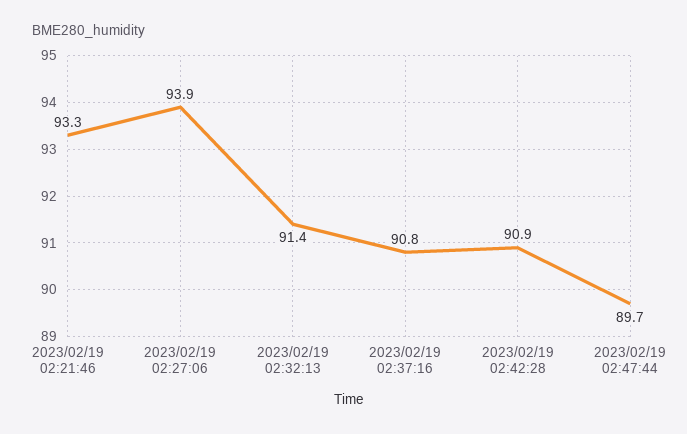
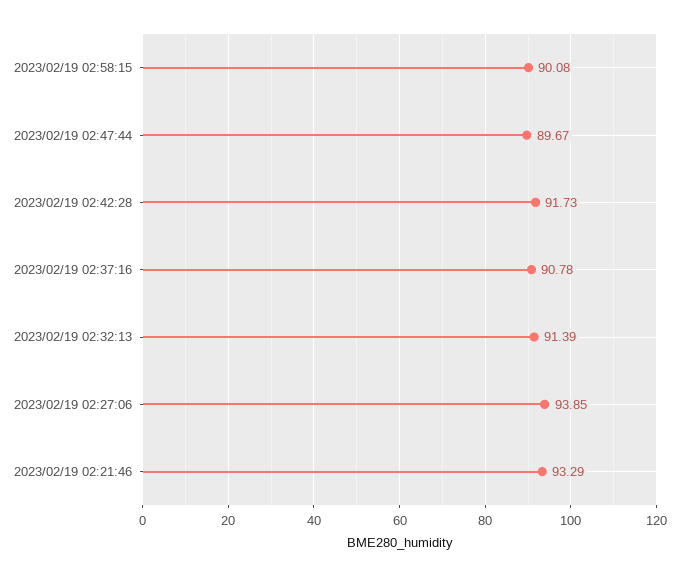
2023/02/19 02:42:28: 90.9 -> 91.73
2023/02/19 02:58:15: none -> 90.08

